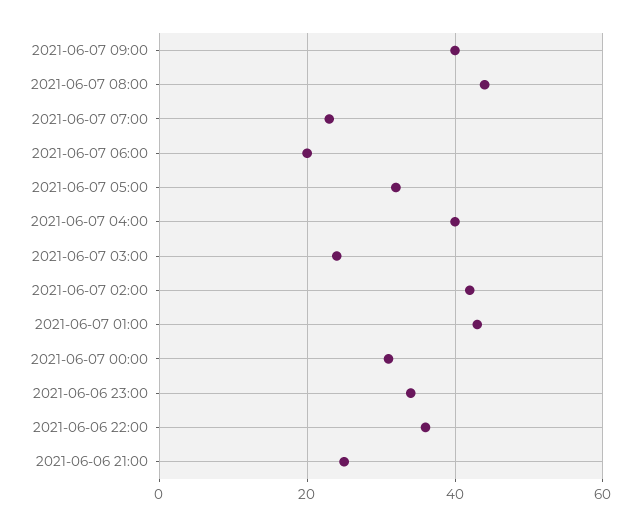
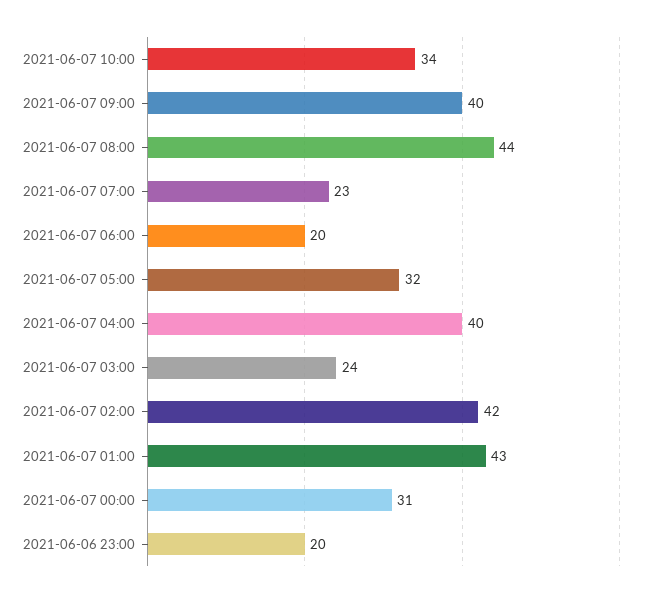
2021-06-06 23:00: 35 -> 20
2021-06-06 22:00: 35 -> none
2021-06-06 21:00: 25 -> none
2021-06-07 10:00: none -> 34

